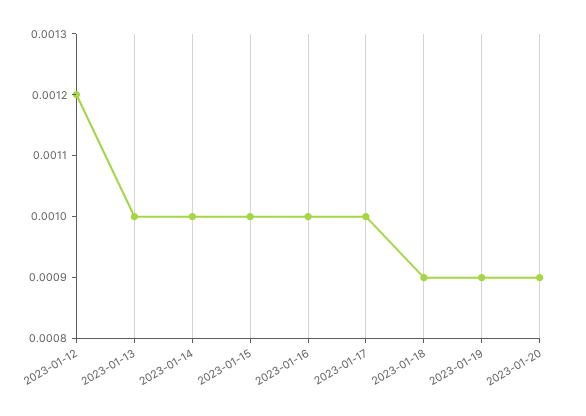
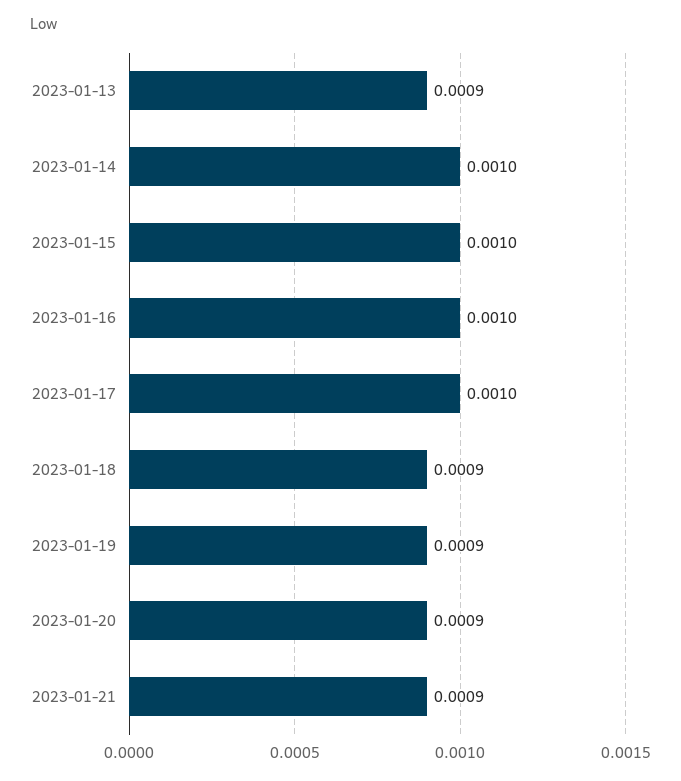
2023-01-12: 0.0012 -> none
2023-01-13: 0.001 -> 0.0009
2023-01-21: none -> 0.0009

